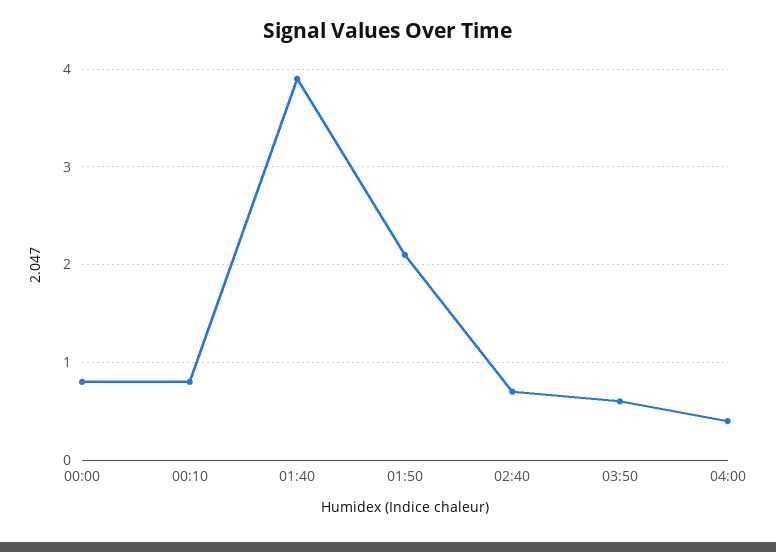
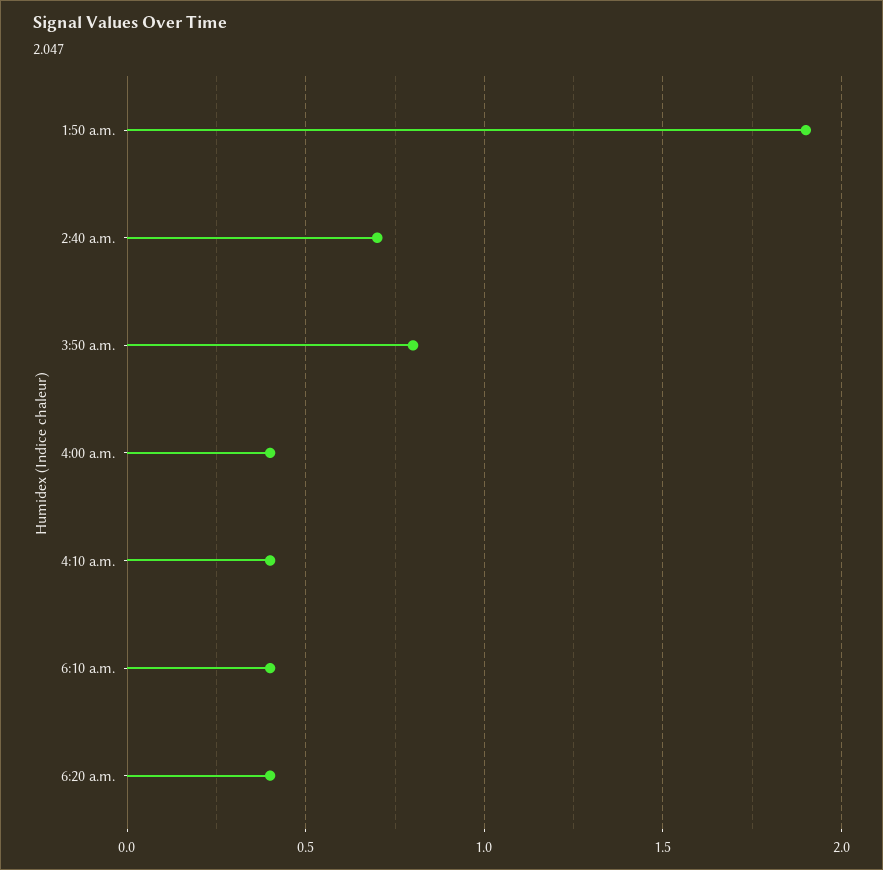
00:00: 0.8 -> none
00:10: 0.8 -> none
01:40: 3.9 -> none
01:50: 2.1 -> 1.9
03:50: 0.6 -> 0.8
4:10 a.m.: none -> 0.4
6:10 a.m.: none -> 0.4
6:20 a.m.: none -> 0.4

